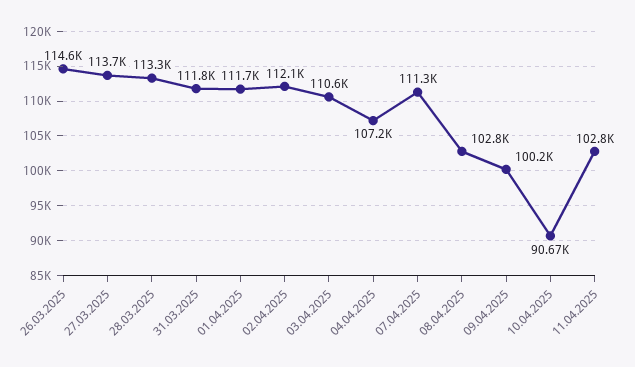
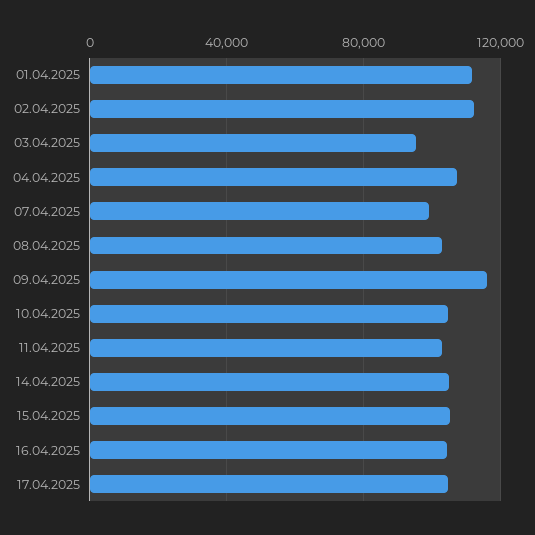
26.03.2025: 114600 -> none
27.03.2025: 113700 -> none
28.03.2025: 113300 -> none
31.03.2025: 111800 -> none
03.04.2025: 110600 -> 95000
07.04.2025: 111300 -> 100000
09.04.2025: 100200 -> 115000
10.04.2025: 90670 -> 105000
14.04.2025: none -> 105000
15.04.2025: none -> 105000
16.04.2025: none -> 105000
17.04.2025: none -> 105000

